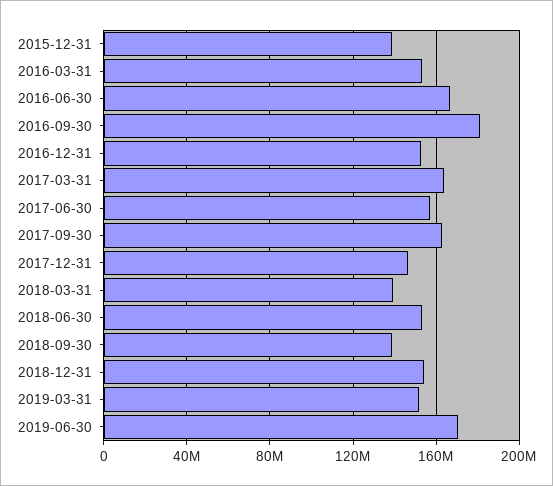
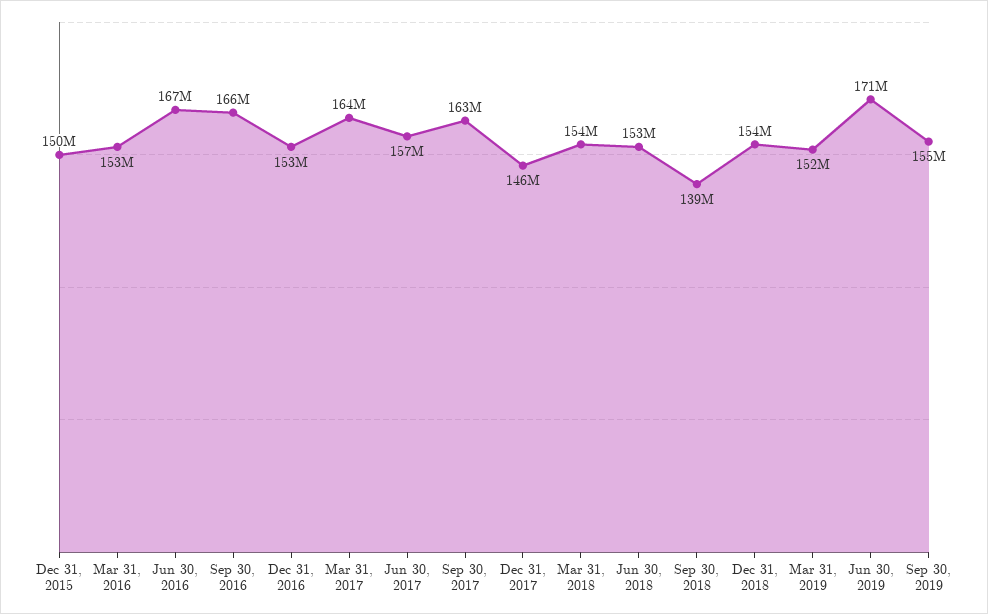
2015-12-31: 140000000 -> 150000000
2016-09-30: 180000000 -> 166000000
2018-03-31: 140000000 -> 154000000
Sep 30, 2019: none -> 155000000

